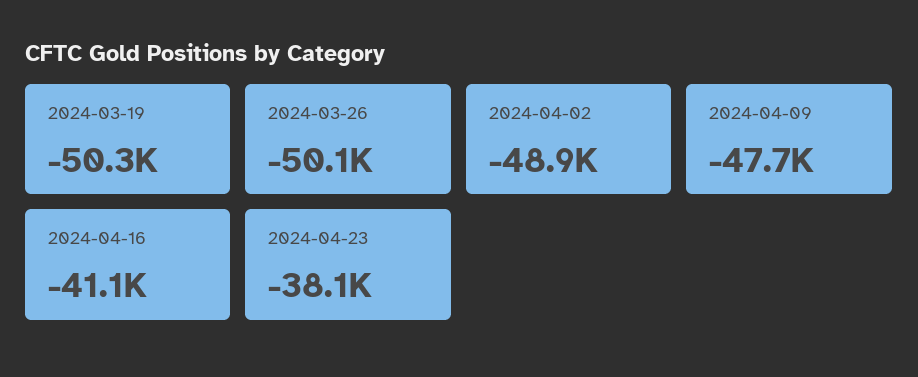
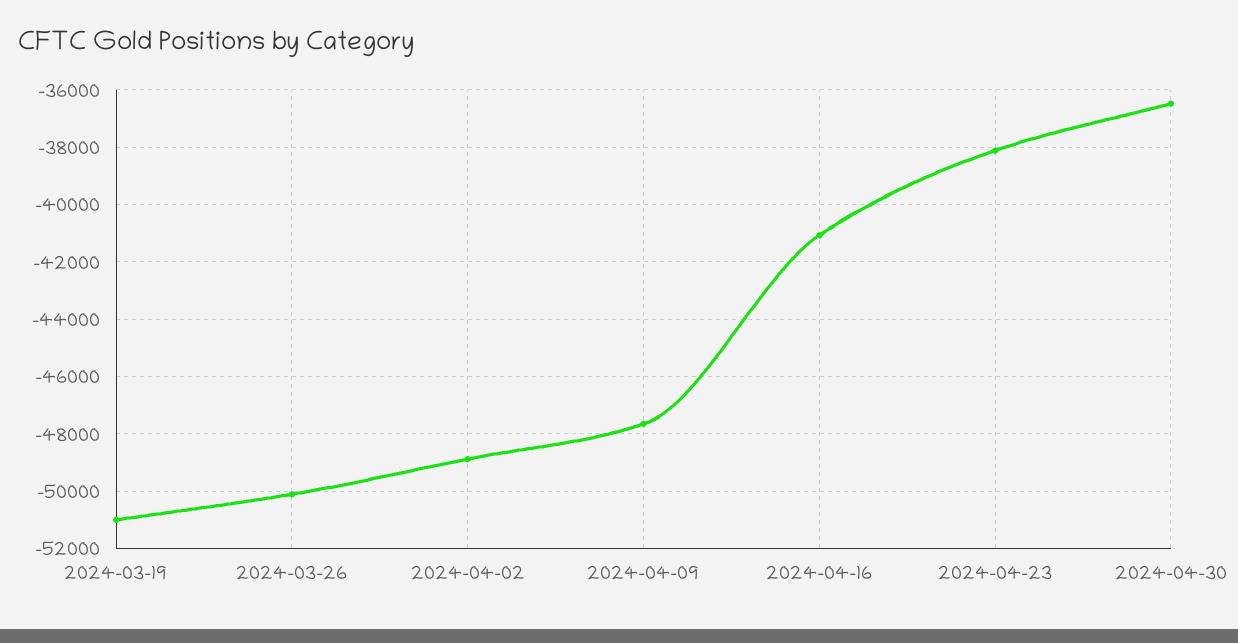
2024-03-19: -50300 -> -51000
2024-04-30: none -> -36500

